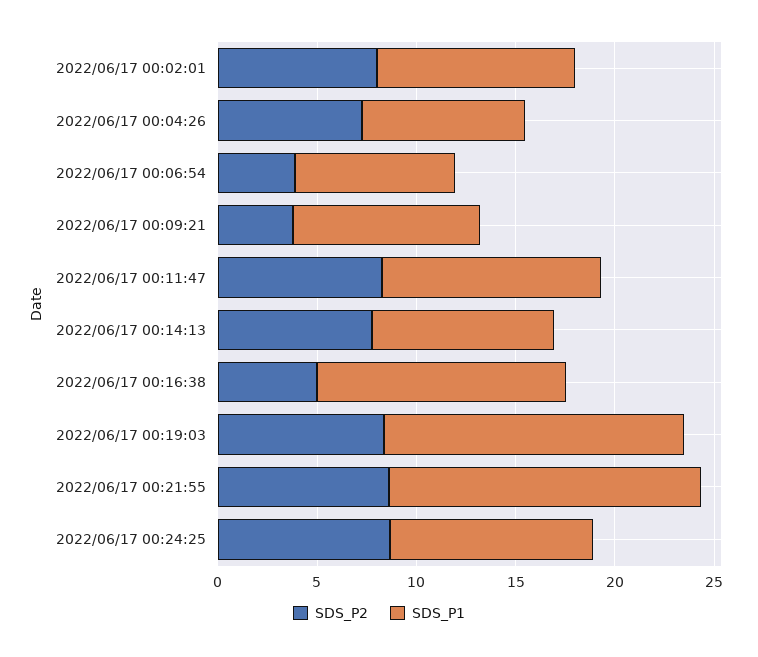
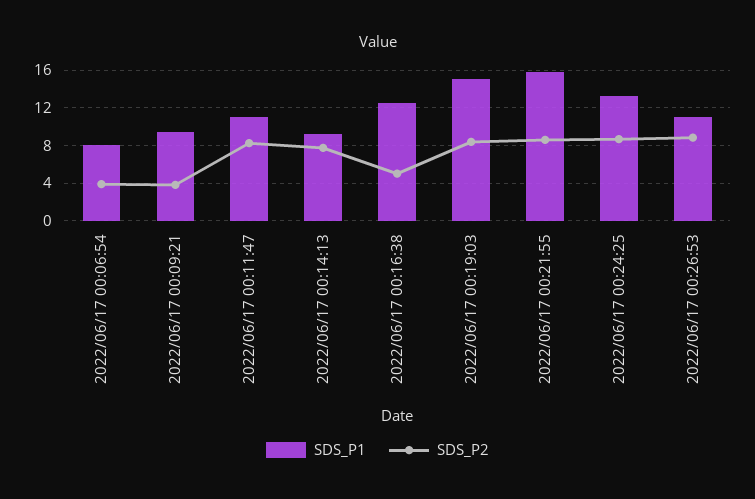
SDS_P2, 2022/06/17 00:02:01: 8 -> none
SDS_P1, 2022/06/17 00:02:01: 10 -> none
SDS_P2, 2022/06/17 00:04:26: 7 -> none
SDS_P1, 2022/06/17 00:04:26: 8 -> none
SDS_P1, 2022/06/17 00:24:25: 10 -> 13
SDS_P1, 2022/06/17 00:26:53: none -> 11
SDS_P2, 2022/06/17 00:26:53: none -> 9

